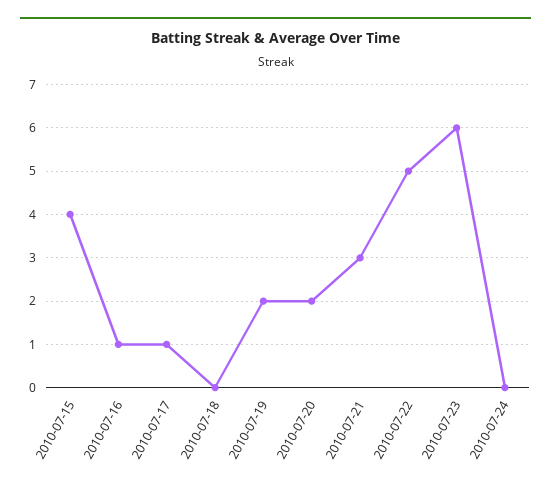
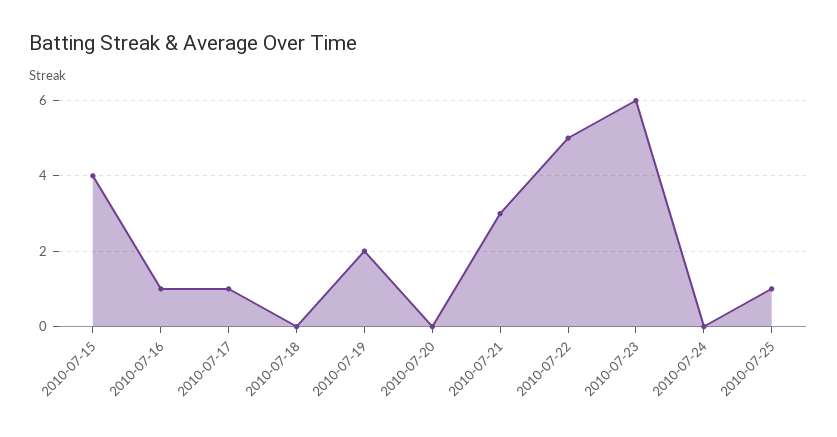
2010-07-20: 2 -> 0
2010-07-25: none -> 1

